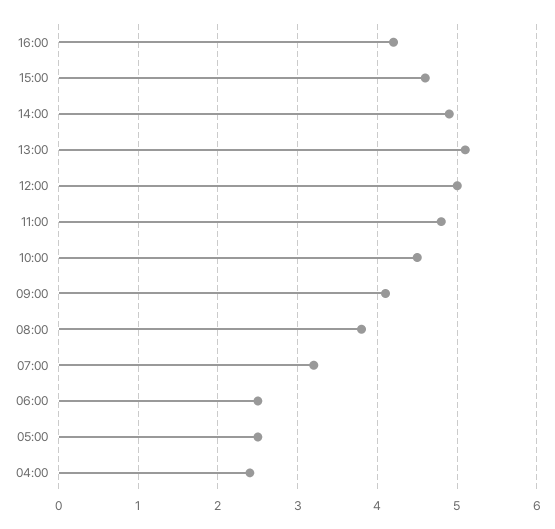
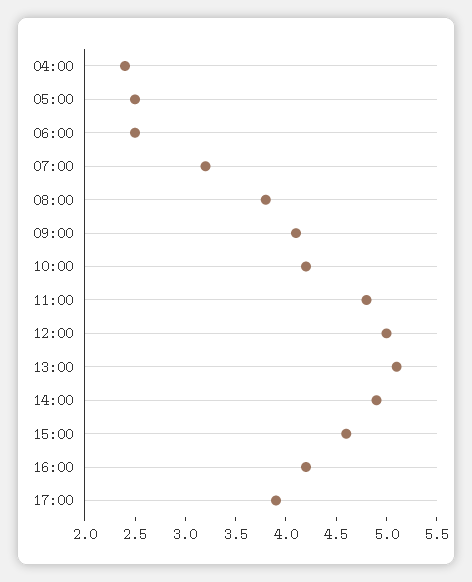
10:00: 4.5 -> 4.2
17:00: none -> 3.9

